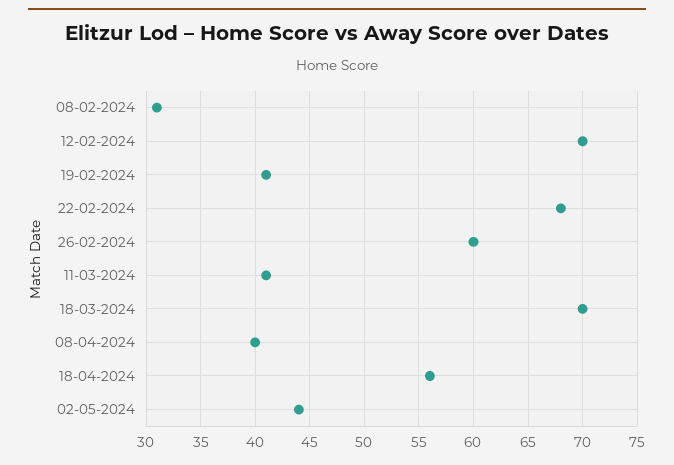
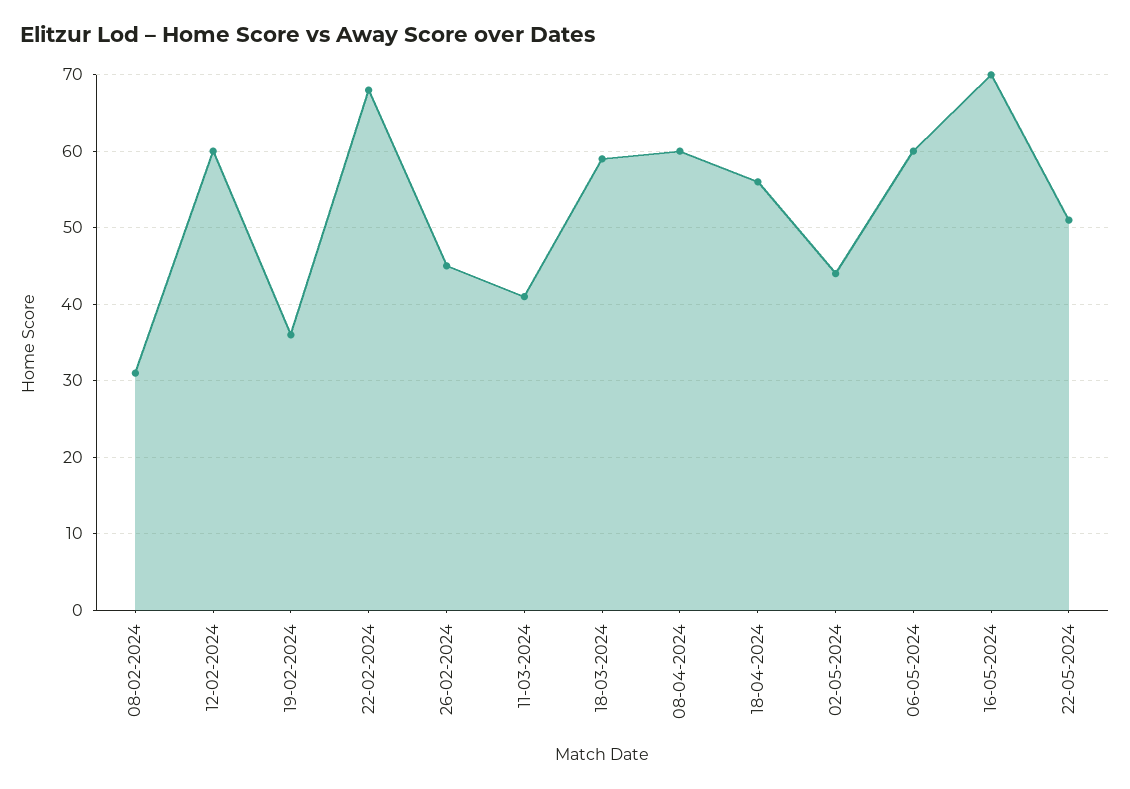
12-02-2024: 70 -> 60
19-02-2024: 41 -> 36
26-02-2024: 60 -> 45
18-03-2024: 70 -> 59
08-04-2024: 40 -> 60
06-05-2024: none -> 60
16-05-2024: none -> 70
22-05-2024: none -> 51

